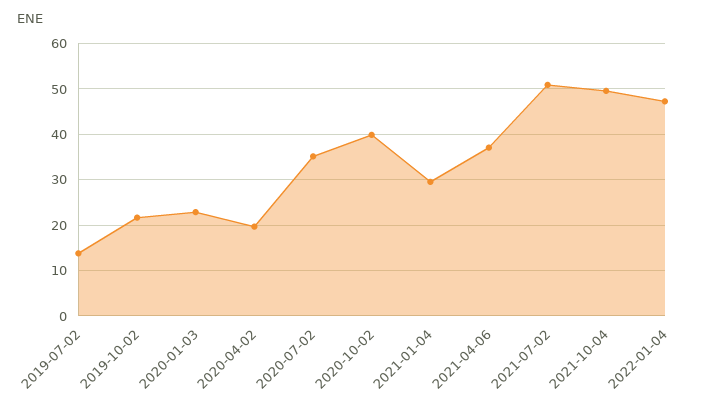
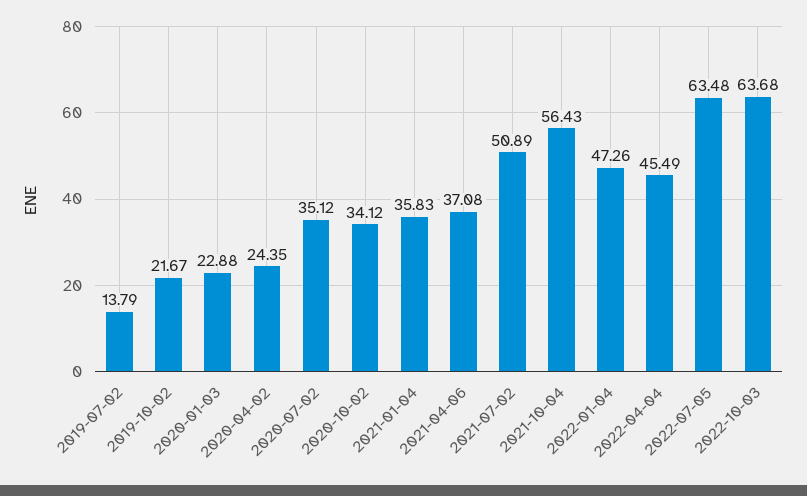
2020-04-02: 20 -> 24.35
2020-10-02: 40 -> 34.12
2021-01-04: 30 -> 35.83
2021-10-04: 50 -> 56.43
2022-04-04: none -> 45.49
2022-07-05: none -> 63.48
2022-10-03: none -> 63.68

